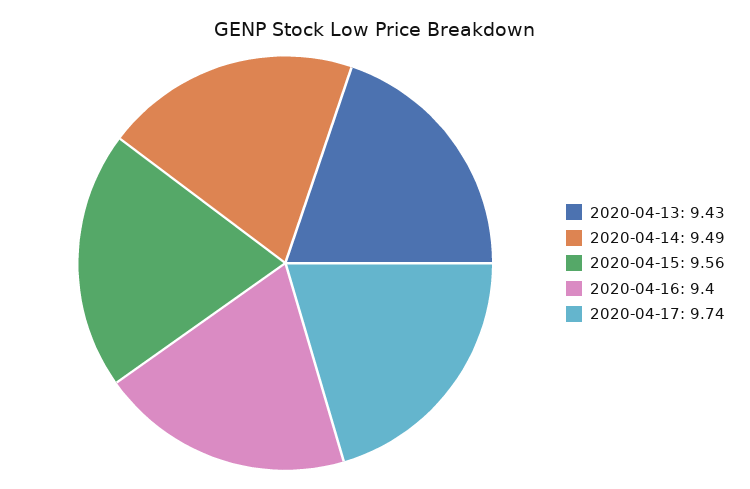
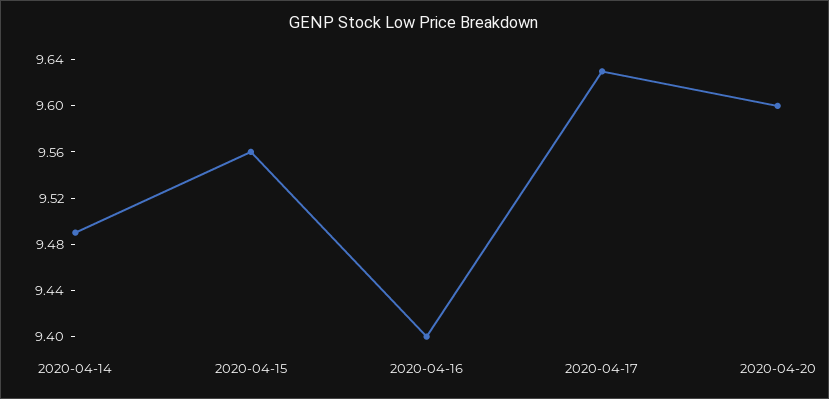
2020-04-13: 9.43 -> none
2020-04-17: 9.74 -> 9.63
2020-04-20: none -> 9.6

